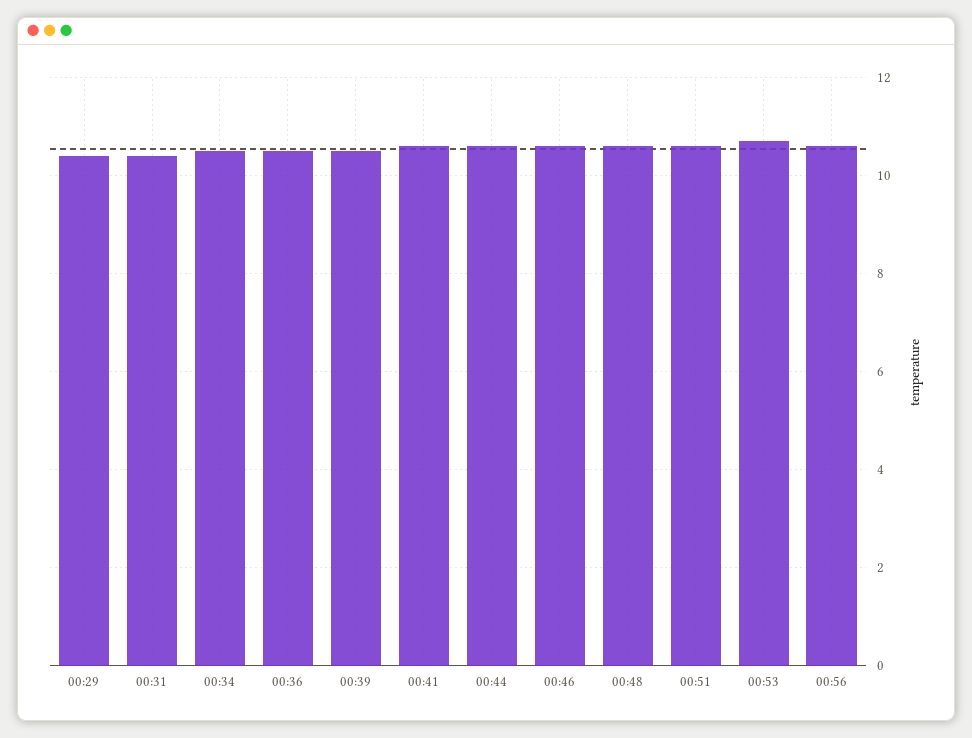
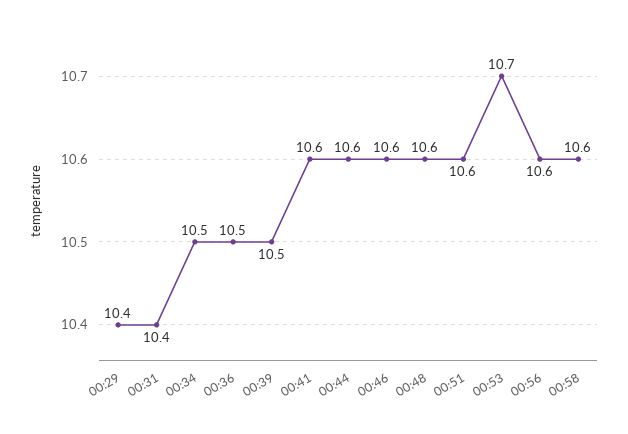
00:58: none -> 10.6

